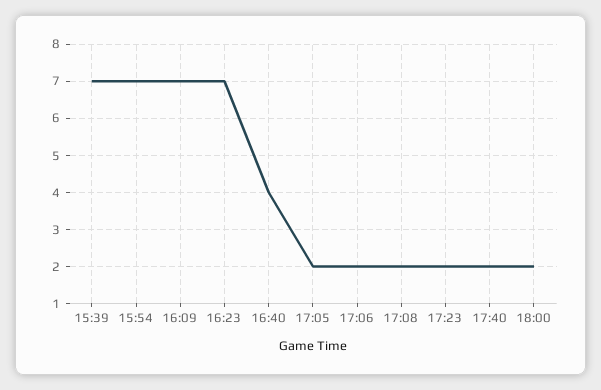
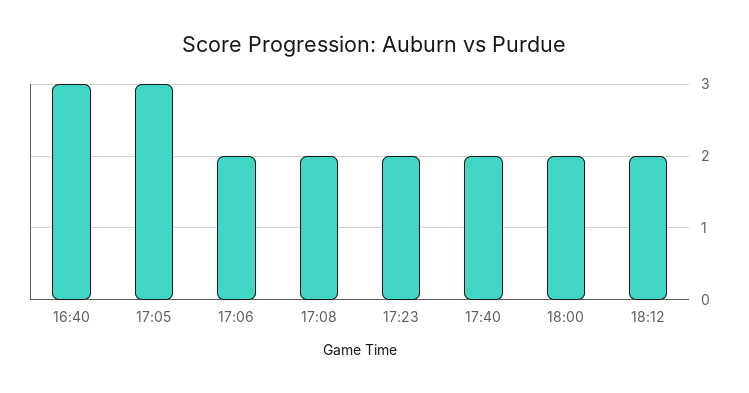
15:39: 7 -> none
15:54: 7 -> none
16:09: 7 -> none
16:23: 7 -> none
16:40: 4 -> 3
17:05: 2 -> 3
18:12: none -> 2

